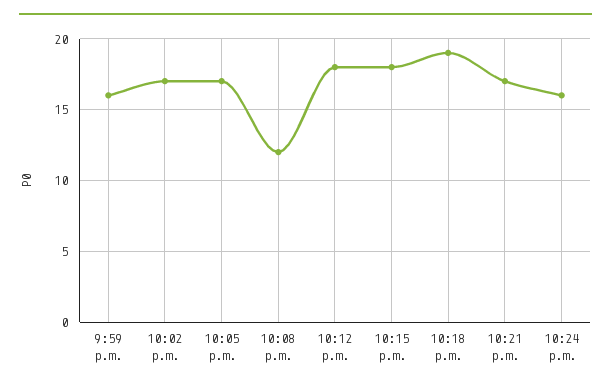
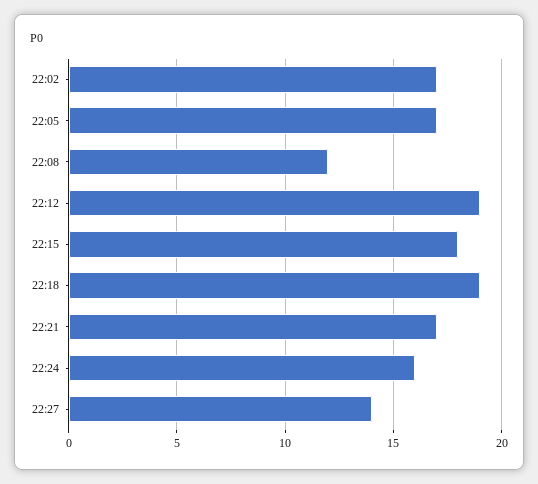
9:59 p.m.: 16 -> none
10:12 p.m.: 18 -> 19
22:27: none -> 14

